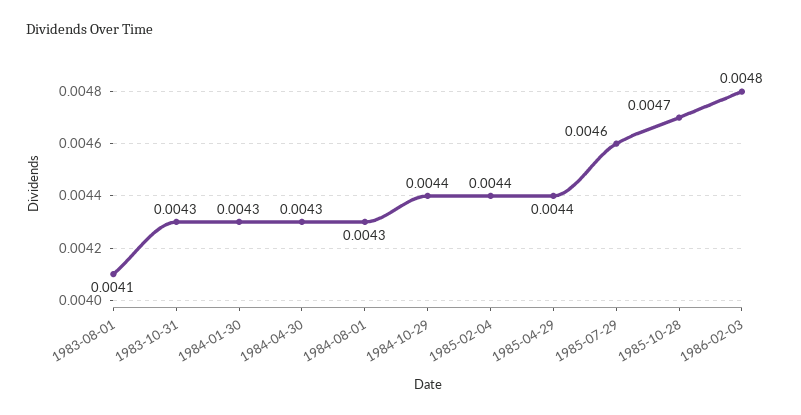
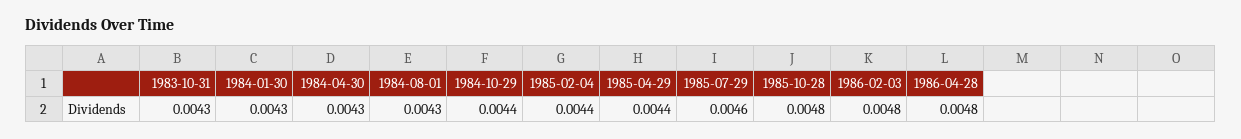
1983-08-01: 0.0041 -> none
1985-10-28: 0.0047 -> 0.0048
1986-04-28: none -> 0.0048

